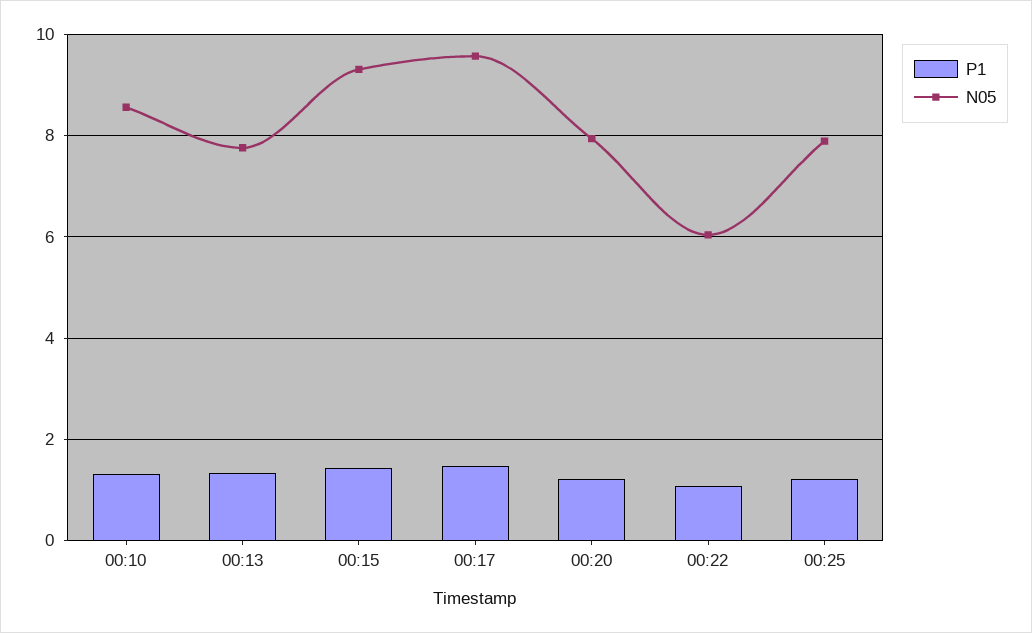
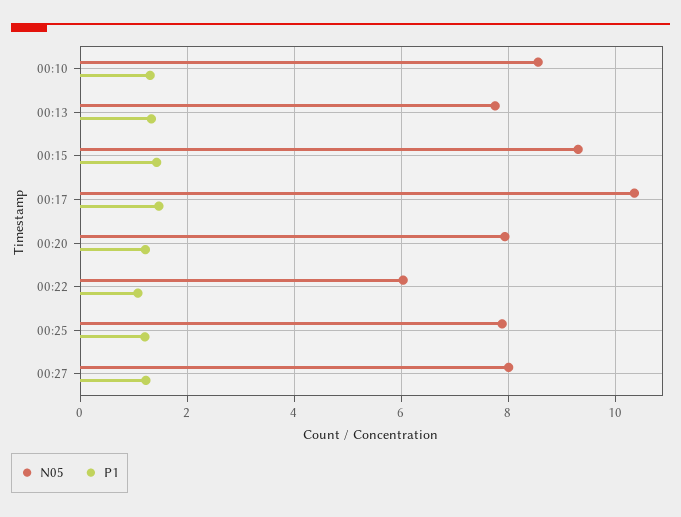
N05, 00:17: 9.6 -> 10.4
N05, 00:27: none -> 8
P1, 00:27: none -> 1.2

